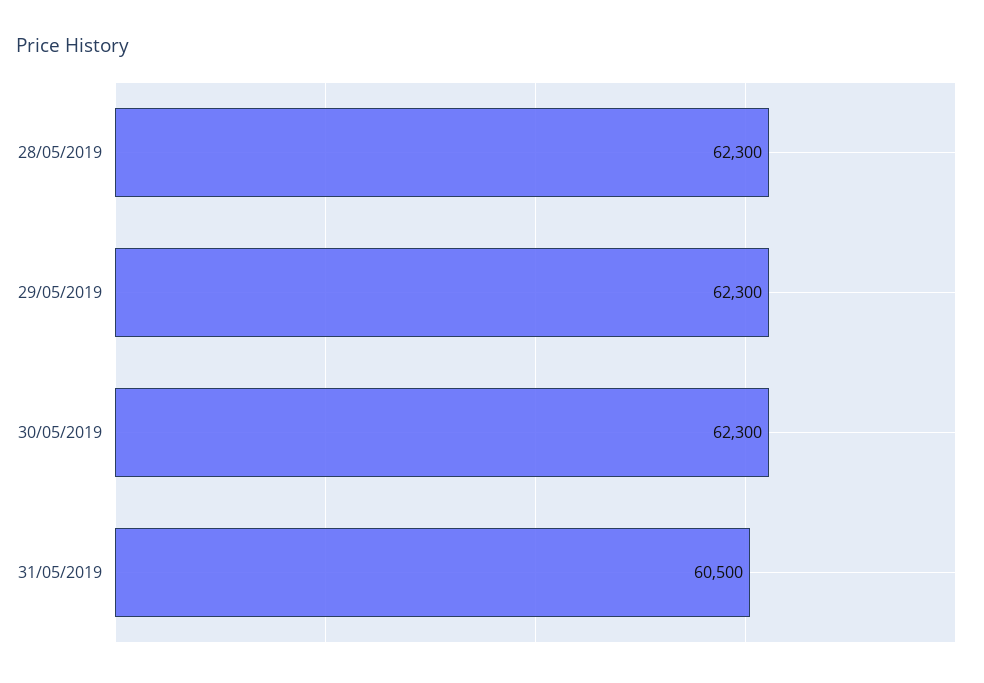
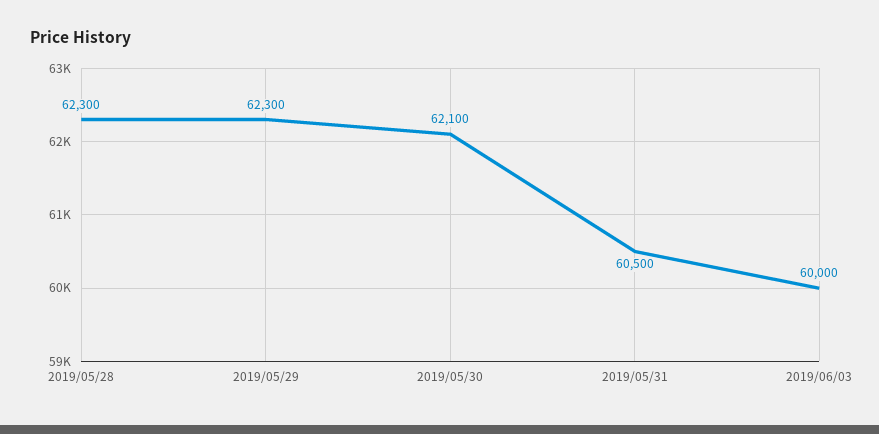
30/05/2019: 62300 -> 62100
2019/06/03: none -> 60000

